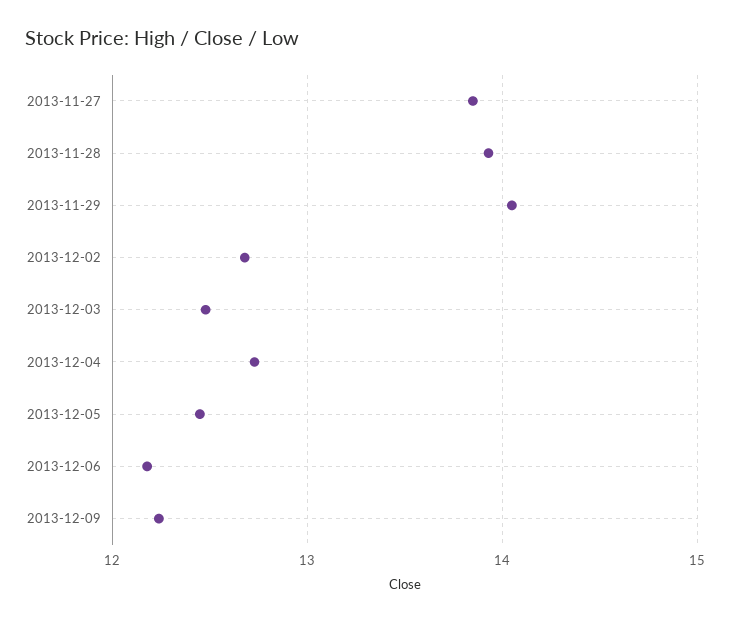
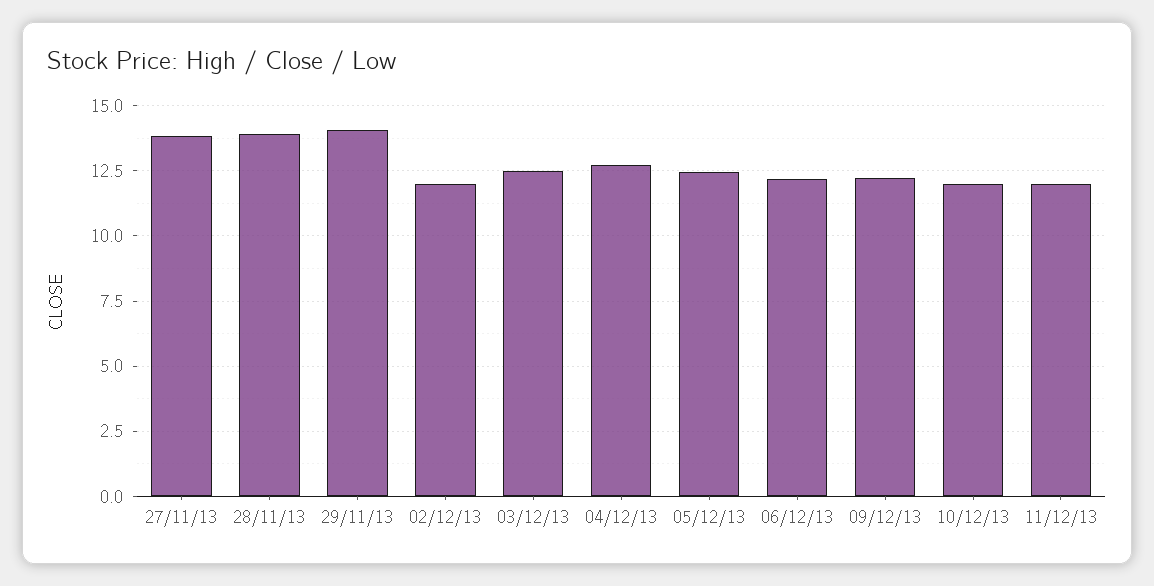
2013-12-02: 12.7 -> 12
10/12/13: none -> 12
11/12/13: none -> 12

